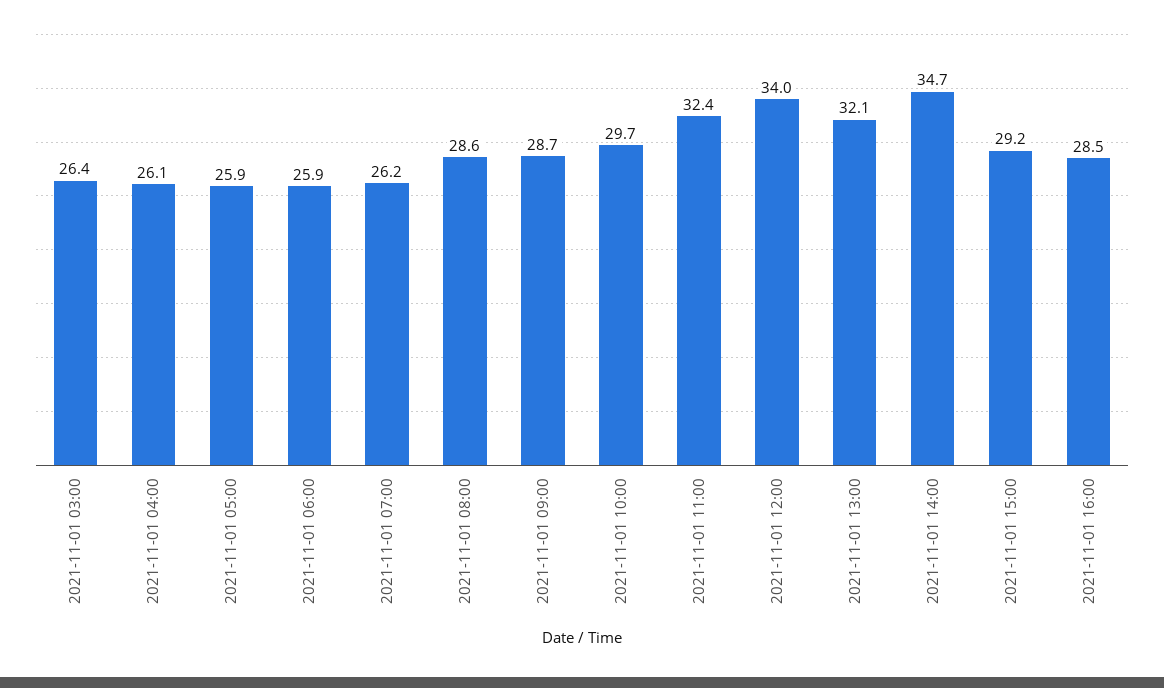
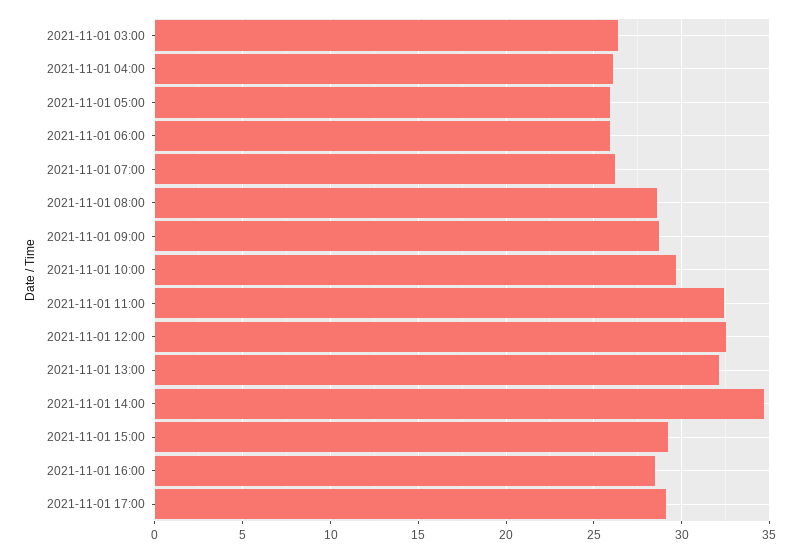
2021-11-01 12:00: 34 -> 32.5
2021-11-01 17:00: none -> 29

